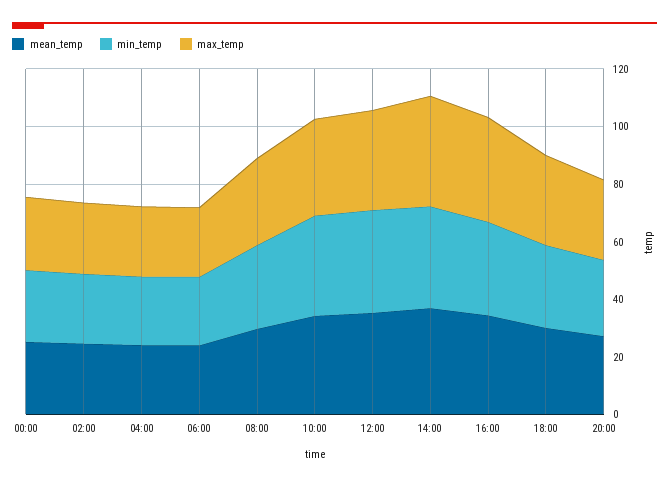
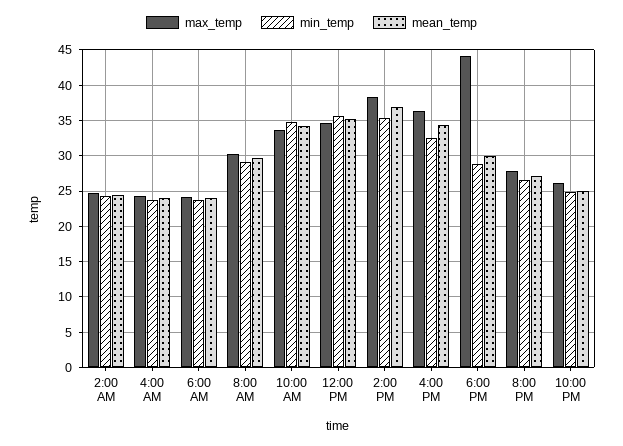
mean_temp, 00:00: 25 -> none
min_temp, 00:00: 25 -> none
max_temp, 00:00: 25 -> none
max_temp, 18:00: 30 -> 44
max_temp, 10:00 PM: none -> 26
min_temp, 10:00 PM: none -> 25
mean_temp, 10:00 PM: none -> 25

